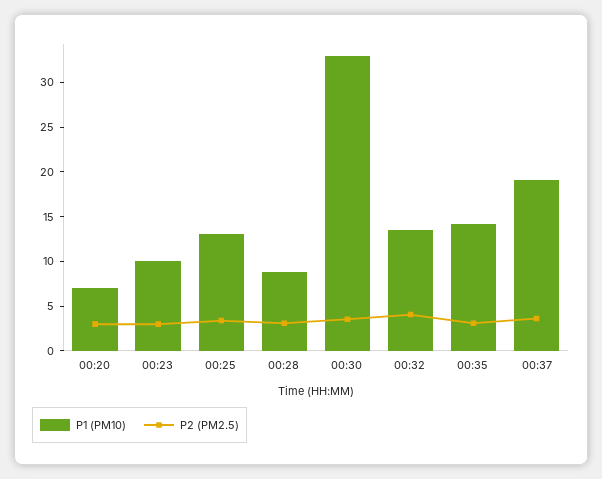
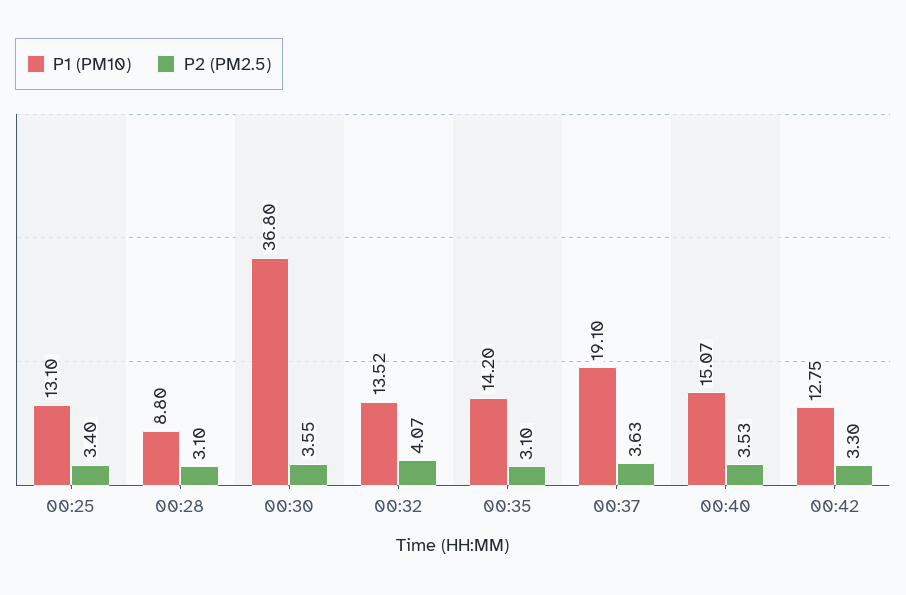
P1 (PM10), 00:20: 7 -> none
P2 (PM2.5), 00:20: 3 -> none
P1 (PM10), 00:23: 10 -> none
P2 (PM2.5), 00:23: 3 -> none
P1 (PM10), 00:30: 33 -> 36.8
P1 (PM10), 00:40: none -> 15.07
P2 (PM2.5), 00:40: none -> 3.53
P1 (PM10), 00:42: none -> 12.75
P2 (PM2.5), 00:42: none -> 3.3

